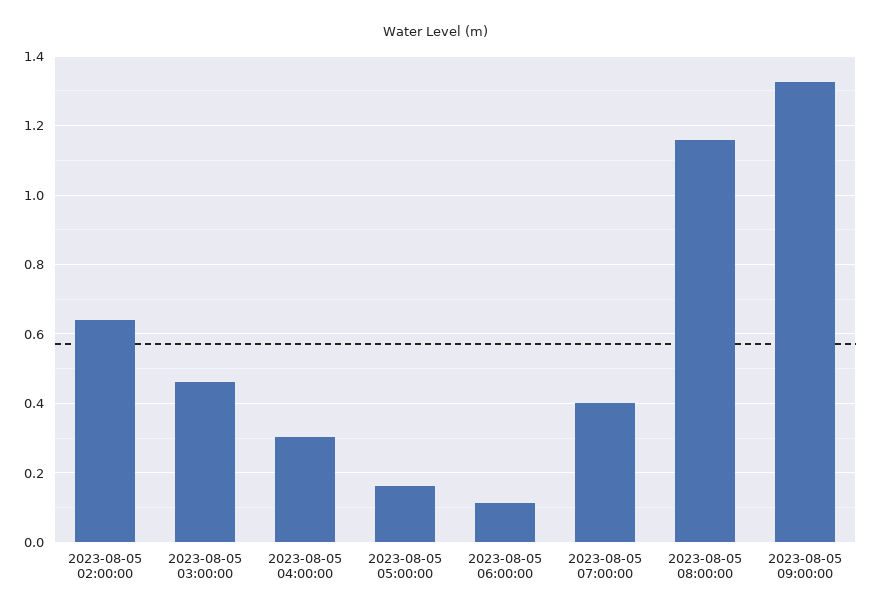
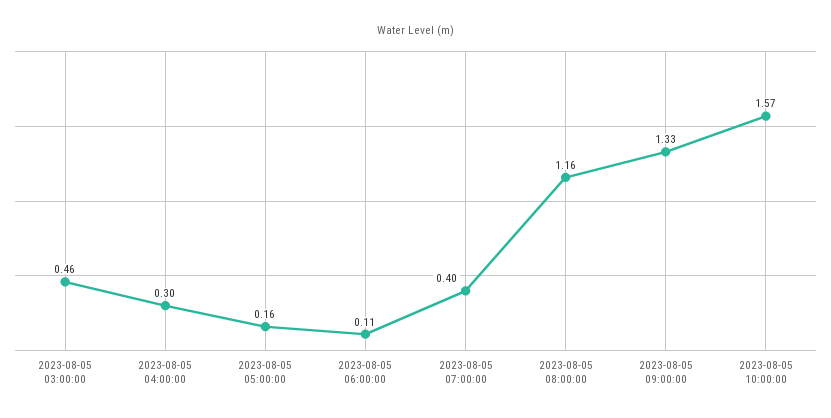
2023-08-05 02:00:00: 0.64 -> none
2023-08-05 10:00:00: none -> 1.57

